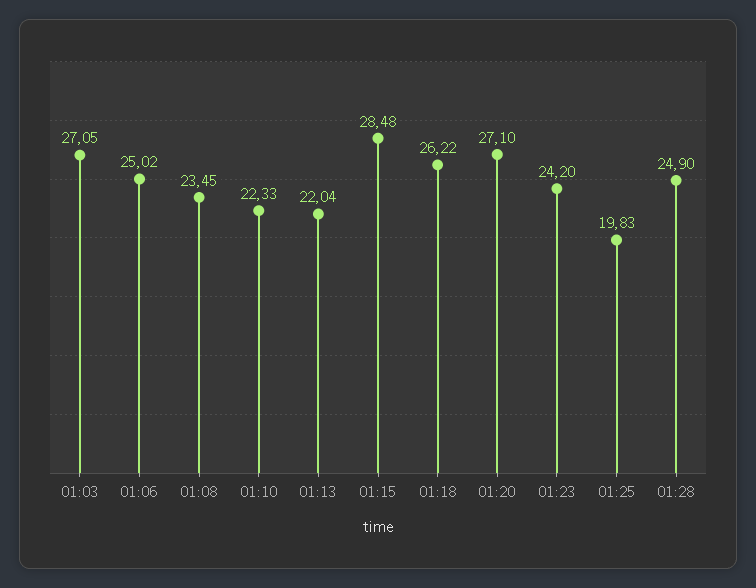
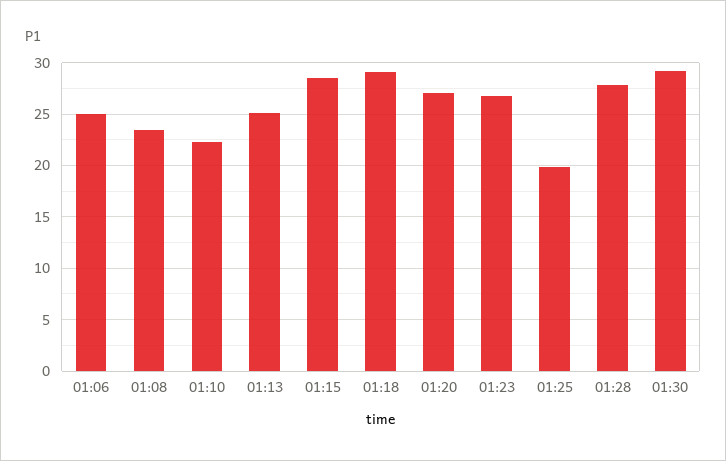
01:03: 27.05 -> none
01:13: 22.04 -> 25
01:18: 26.22 -> 29
01:23: 24.2 -> 27
01:28: 24.9 -> 28
01:30: none -> 29

